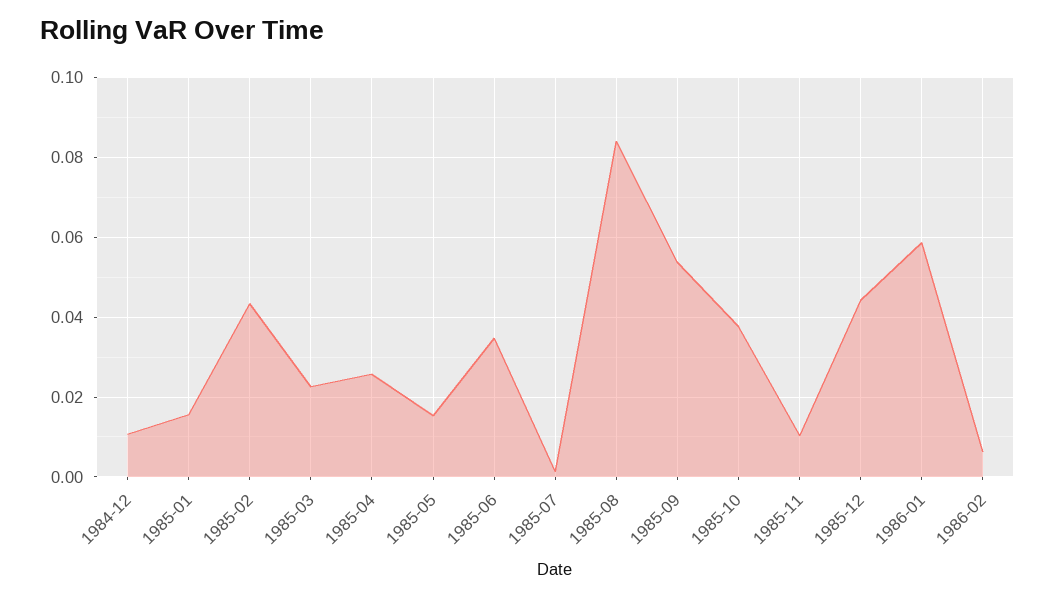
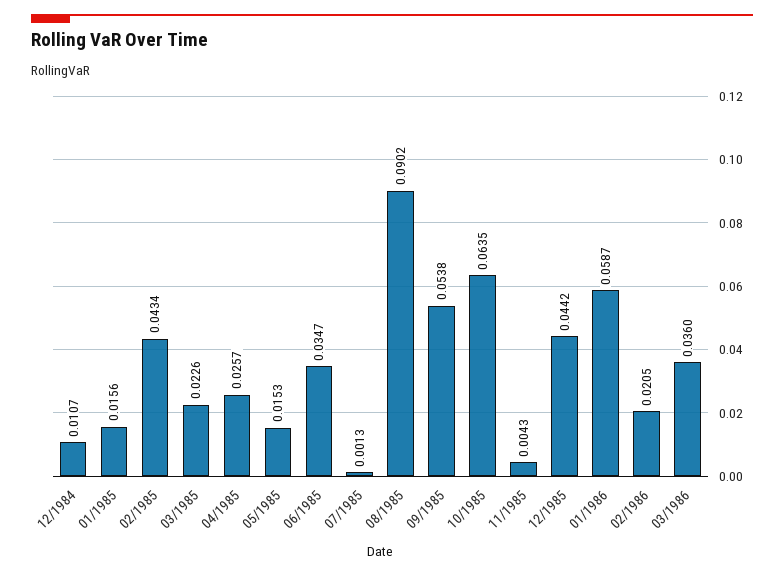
1985-08: 0.084 -> 0.0902
1985-10: 0.038 -> 0.0635
1985-11: 0.01 -> 0.0043
1986-02: 0.006 -> 0.0205
03/1986: none -> 0.036

